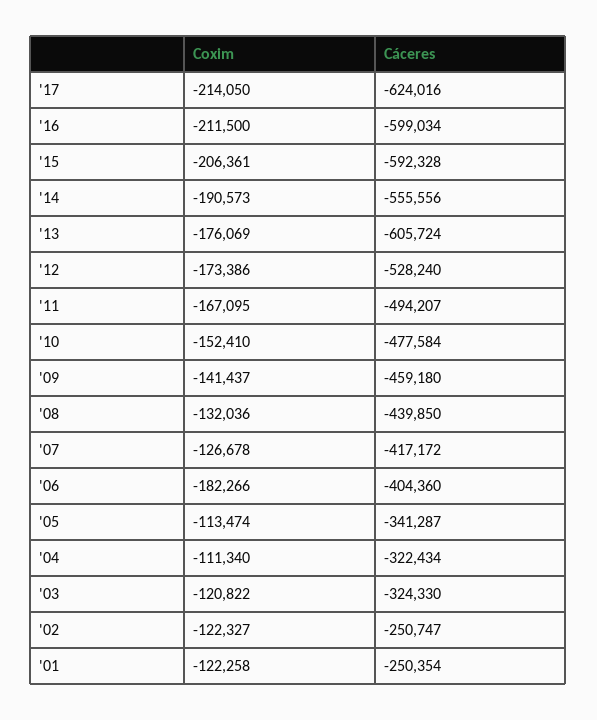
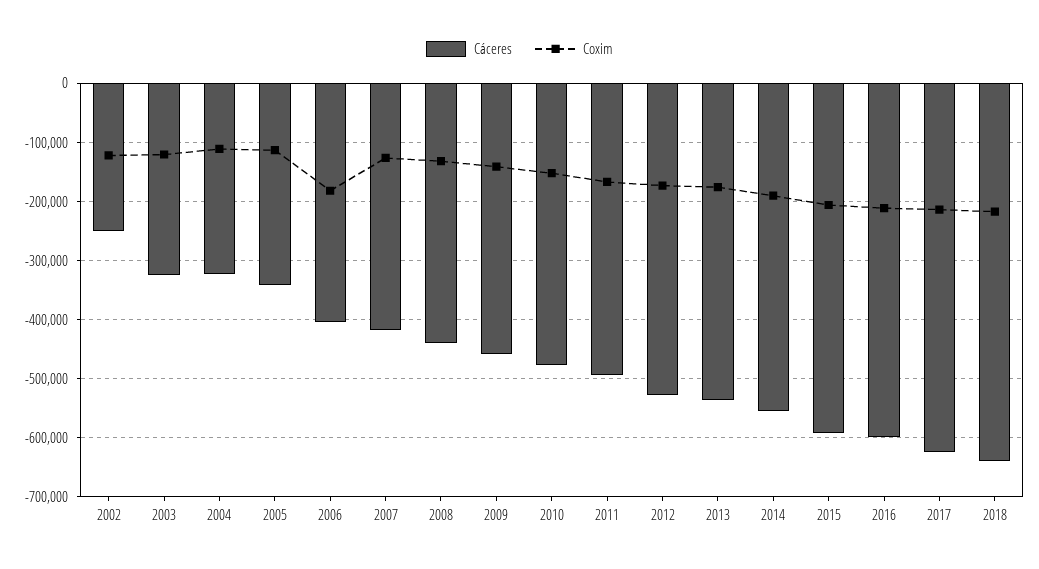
Cáceres, '13: -605724 -> -540000
Coxim, '01: -122258 -> none
Cáceres, '01: -250354 -> none
Cáceres, 2018: none -> -640000
Coxim, 2018: none -> -220000

